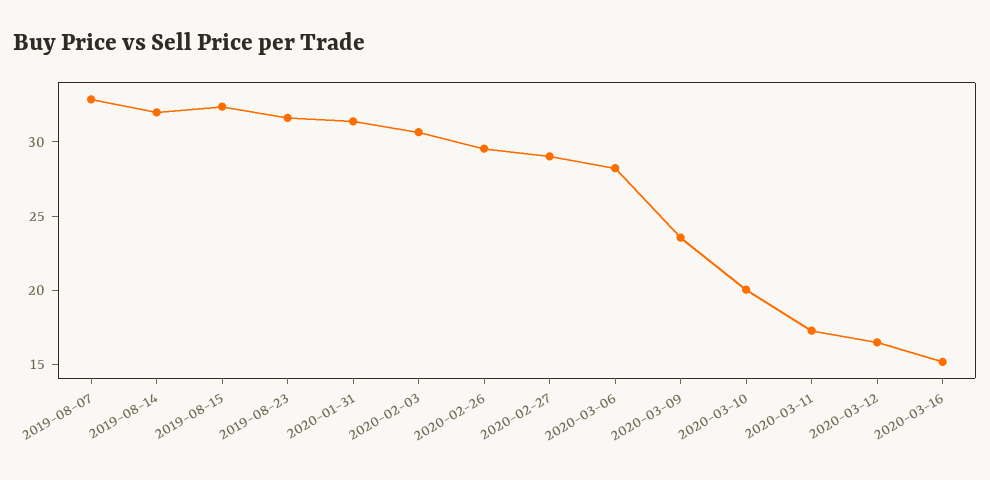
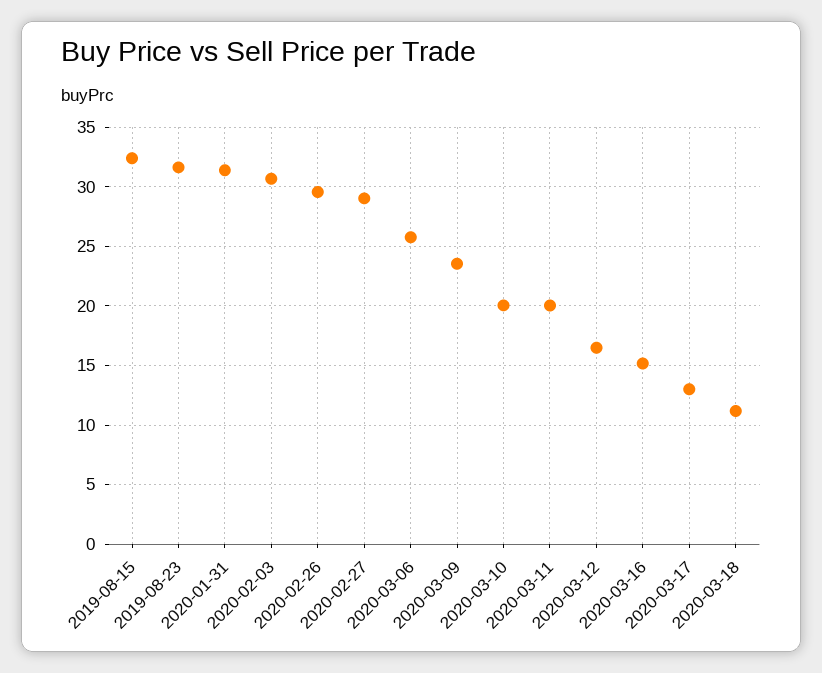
2019-08-07: 33 -> none
2019-08-14: 32 -> none
2020-03-06: 28 -> 26
2020-03-11: 17 -> 20
2020-03-17: none -> 13
2020-03-18: none -> 11

